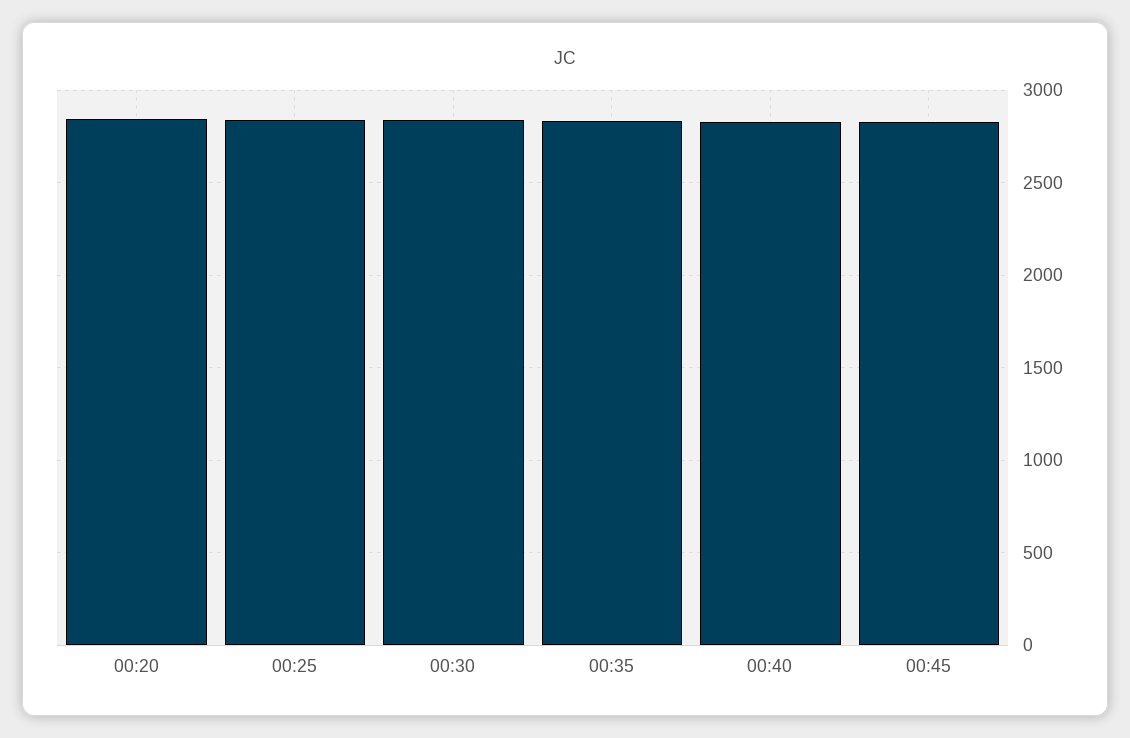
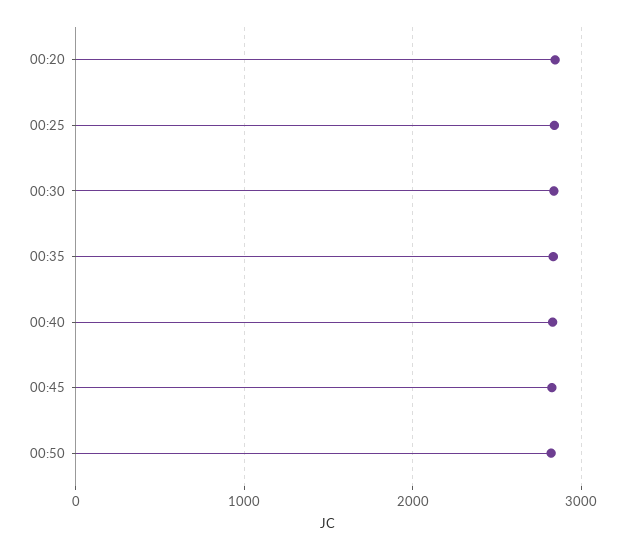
00:50: none -> 2800

